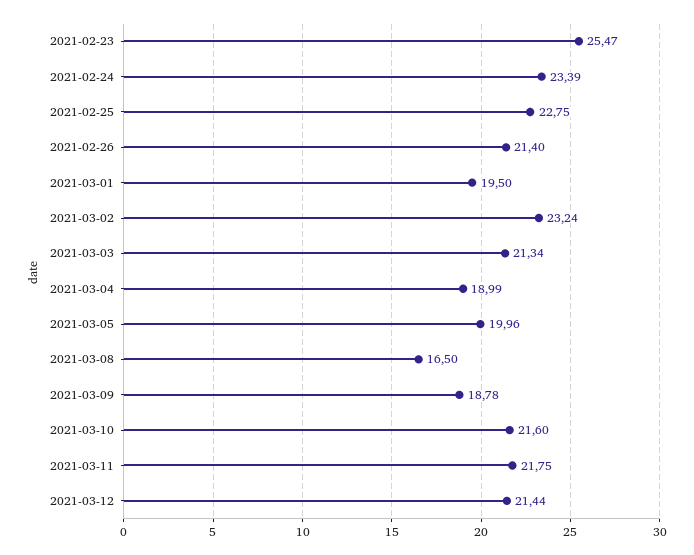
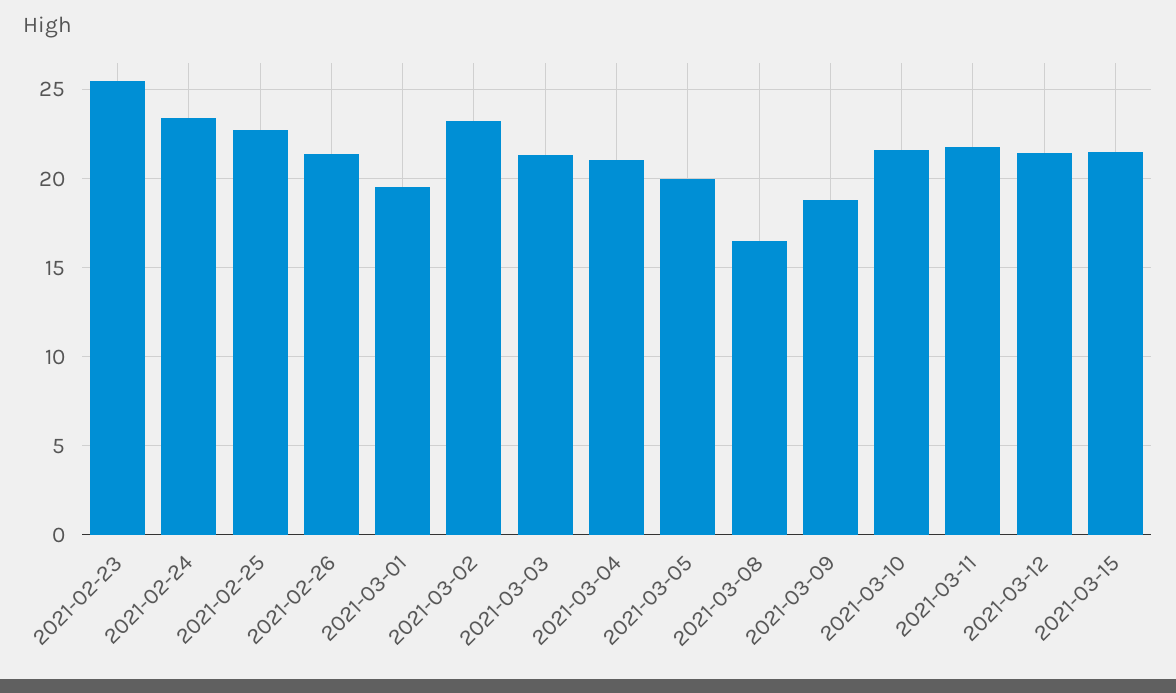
2021-03-04: 18.99 -> 21
2021-03-15: none -> 21.5

